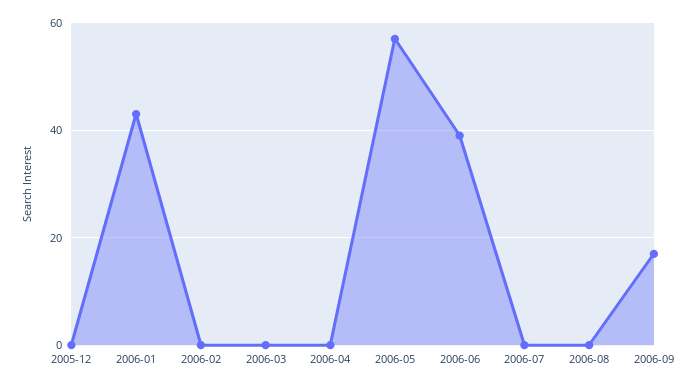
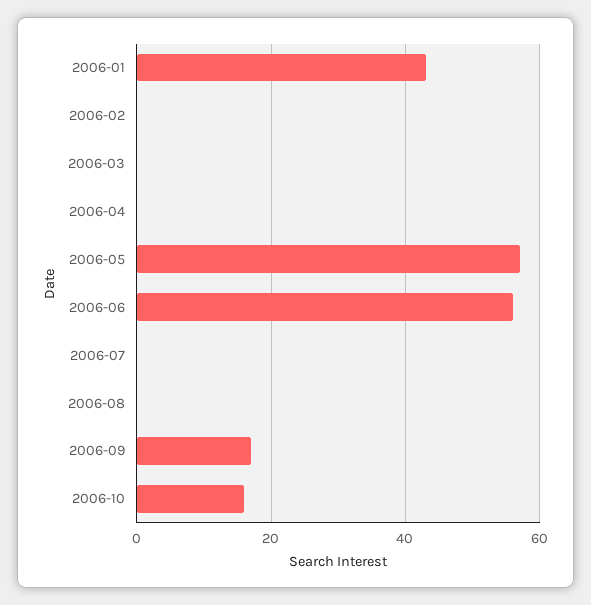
2005-12: 0 -> none
2006-06: 40 -> 55
2006-10: none -> 15

